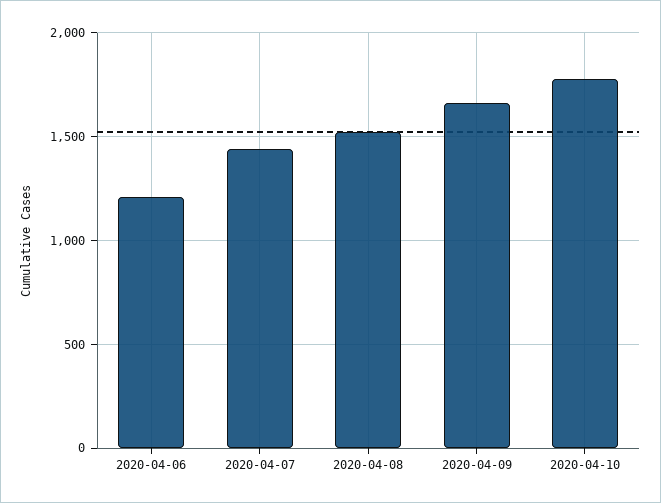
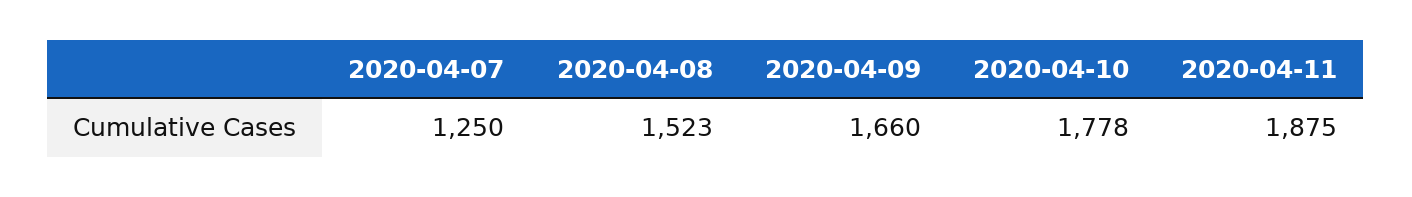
2020-04-06: 1200 -> none
2020-04-07: 1450 -> 1250
2020-04-11: none -> 1875

